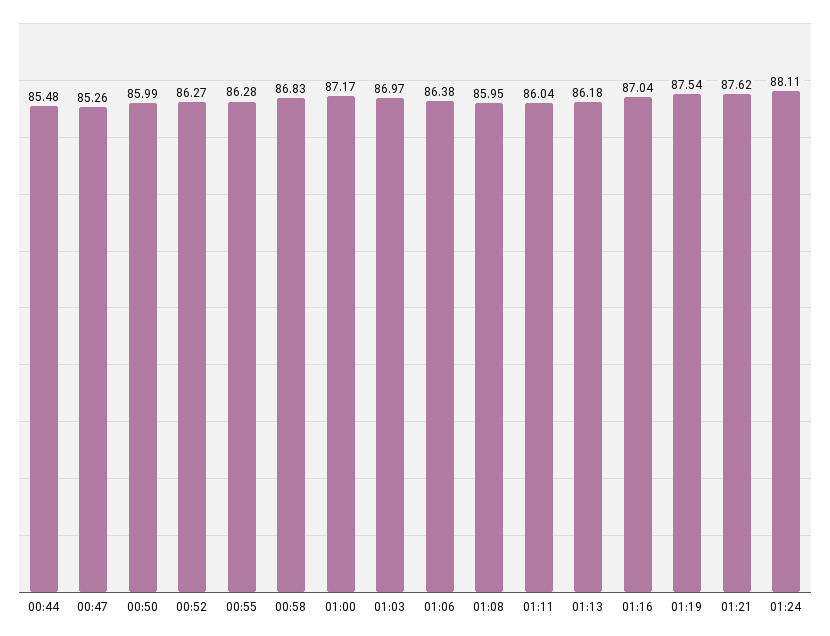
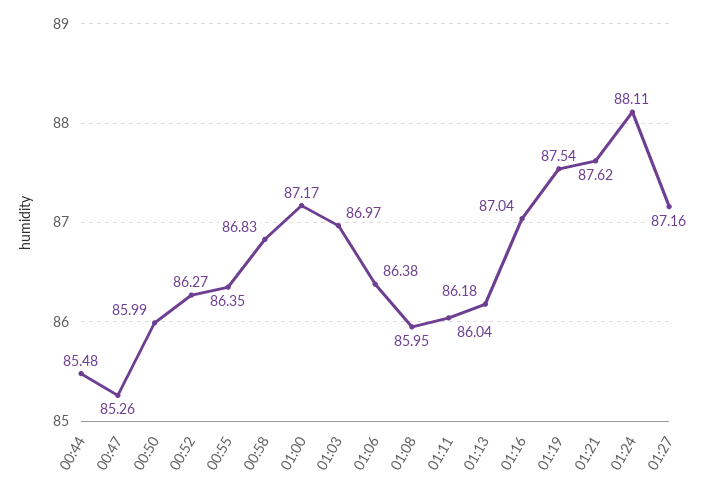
00:55: 86.28 -> 86.35
01:27: none -> 87.16

